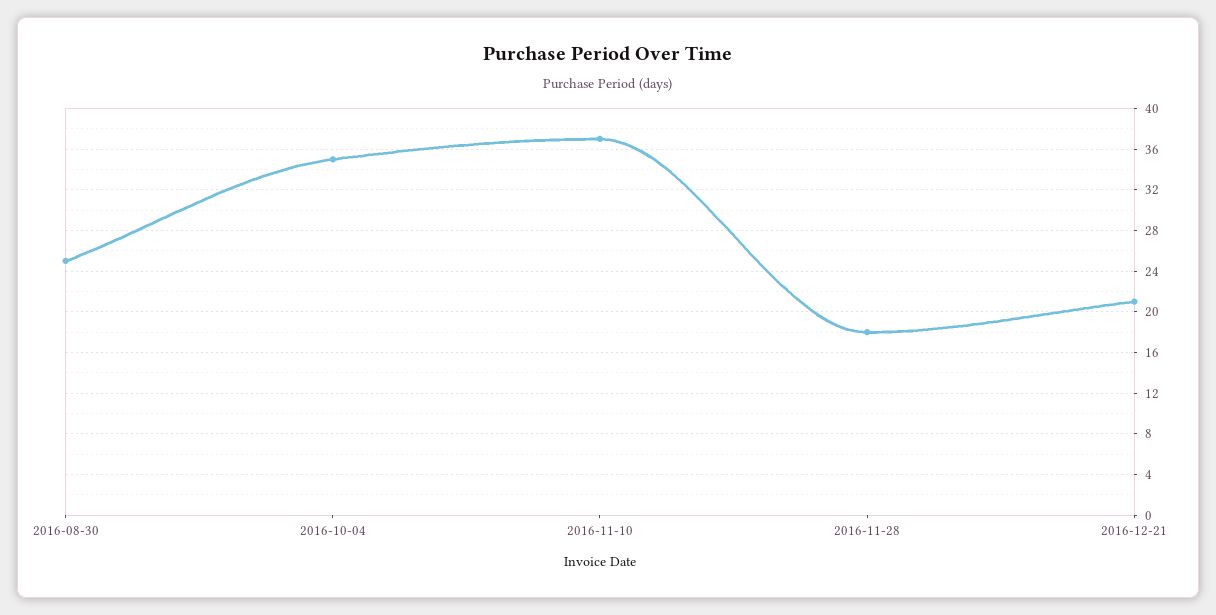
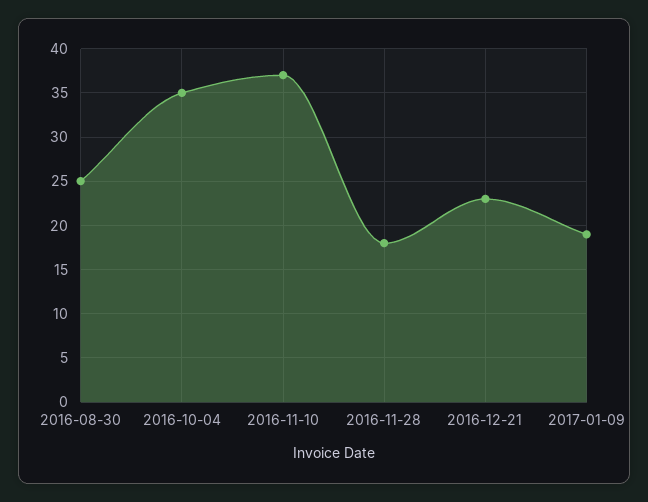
2016-12-21: 21 -> 23
2017-01-09: none -> 19

